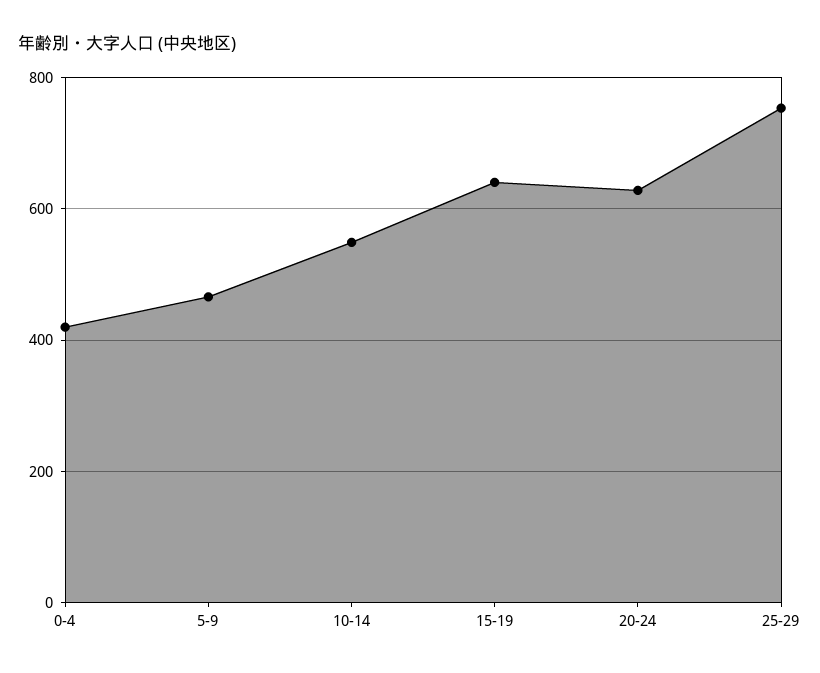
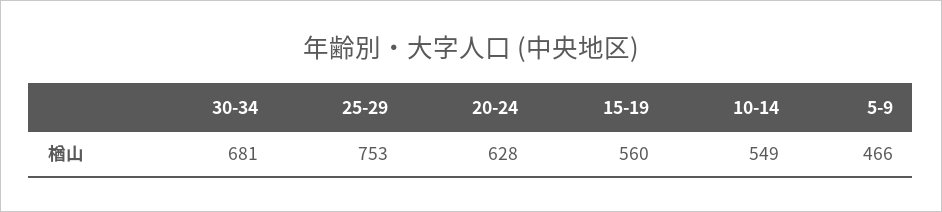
0-4: 420 -> none
15-19: 640 -> 560
30-34: none -> 681

